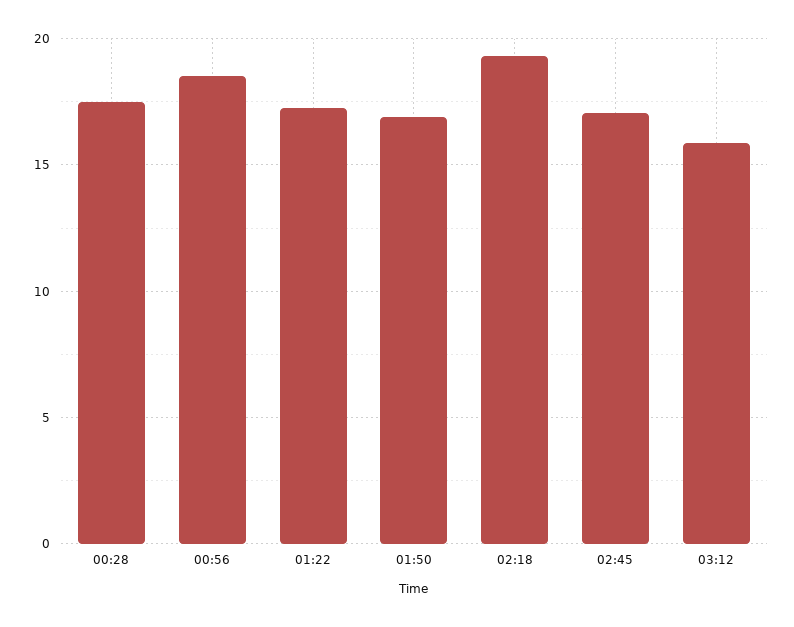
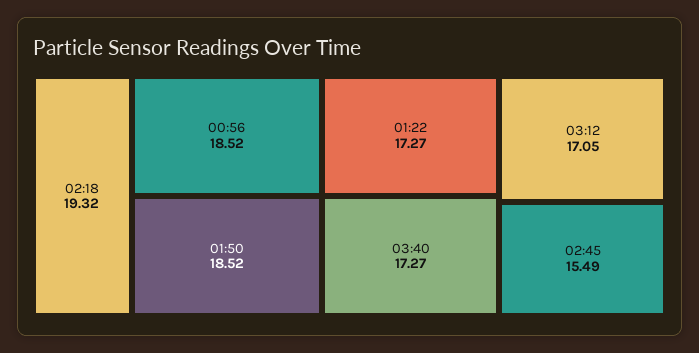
00:28: 17.5 -> none
01:50: 17 -> 18.52
02:45: 17 -> 15.49
03:12: 16 -> 17.05
03:40: none -> 17.27

